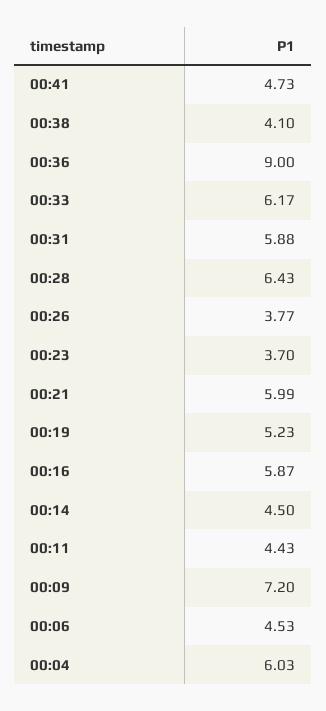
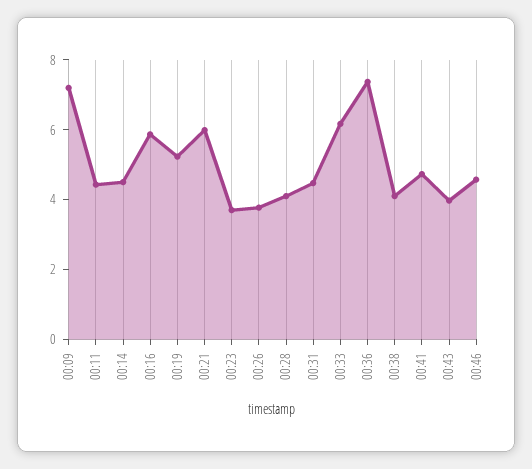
00:36: 9 -> 7.5
00:31: 5.88 -> 4.5
00:28: 6.43 -> 4
00:06: 4.53 -> none
00:04: 6.03 -> none
00:43: none -> 4
00:46: none -> 4.5

